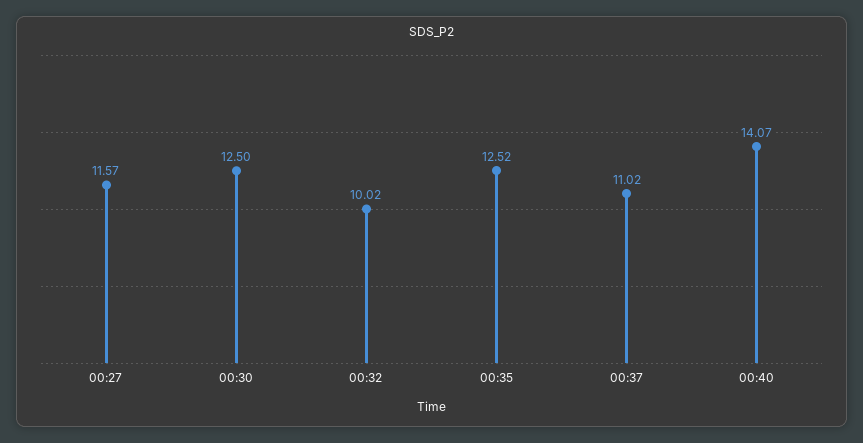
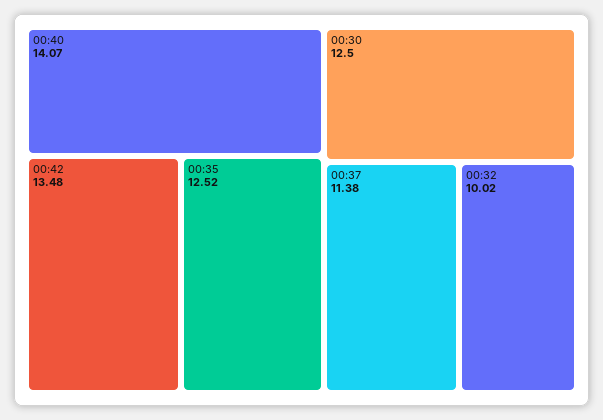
00:27: 11.57 -> none
00:37: 11.02 -> 11.38
00:42: none -> 13.48

